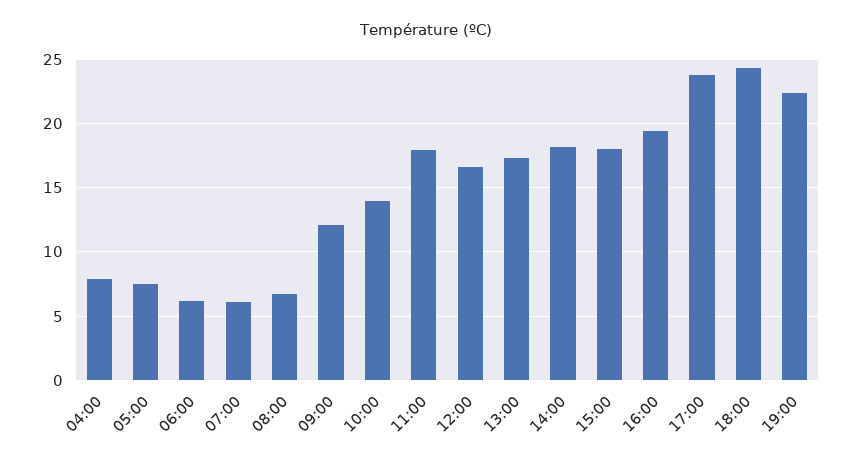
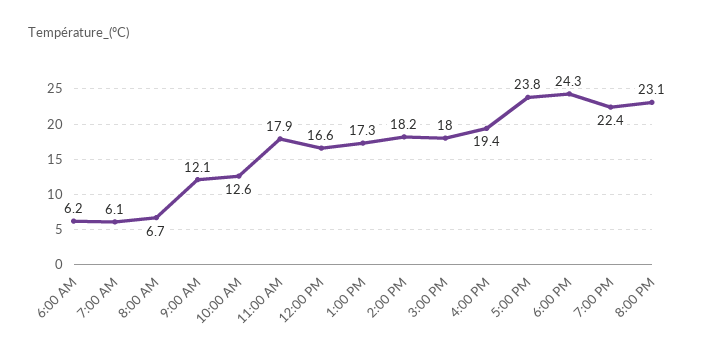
04:00: 8 -> none
05:00: 7.5 -> none
10:00: 14 -> 12.6
8:00 PM: none -> 23.1

